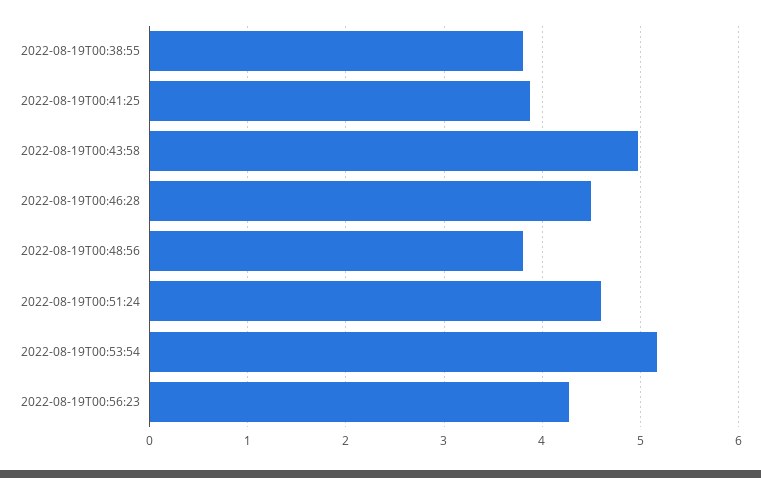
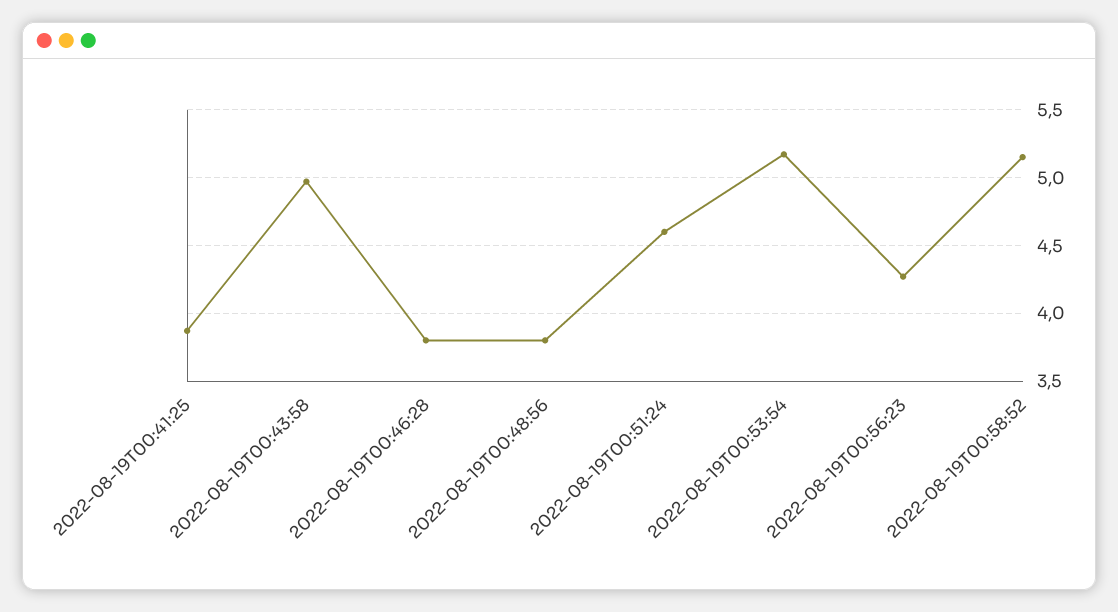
2022-08-19T00:38:55: 3.8 -> none
2022-08-19T00:46:28: 4.5 -> 3.8
2022-08-19T00:58:52: none -> 5.15

